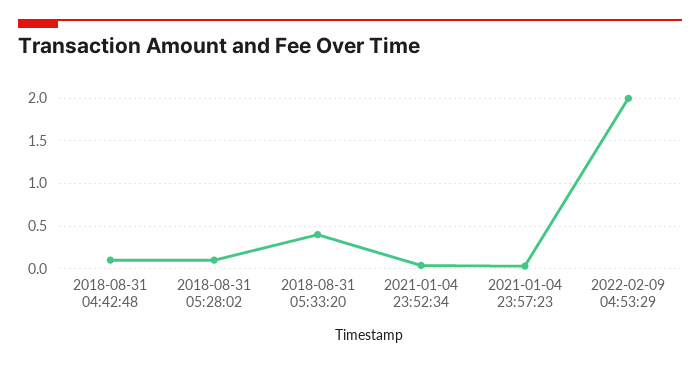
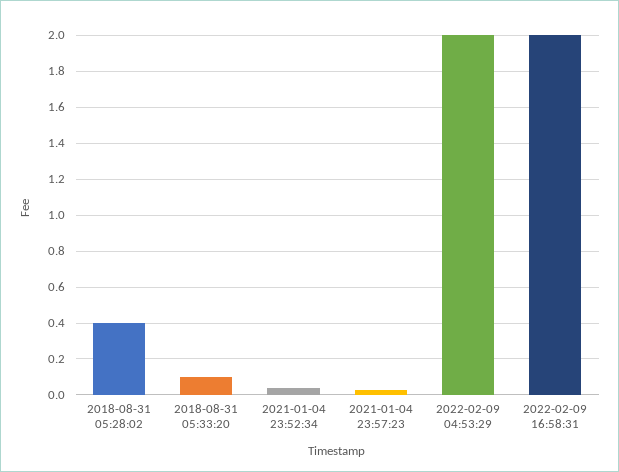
2018-08-31 04:42:48: 0.1 -> none
2018-08-31 05:28:02: 0.1 -> 0.4
2018-08-31 05:33:20: 0.4 -> 0.1
2022-02-09 16:58:31: none -> 2

